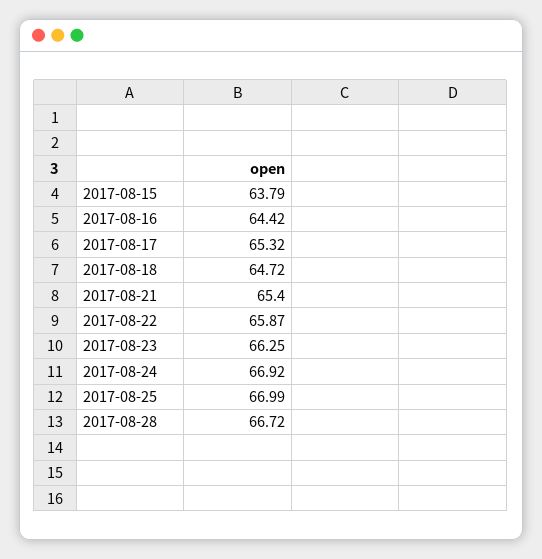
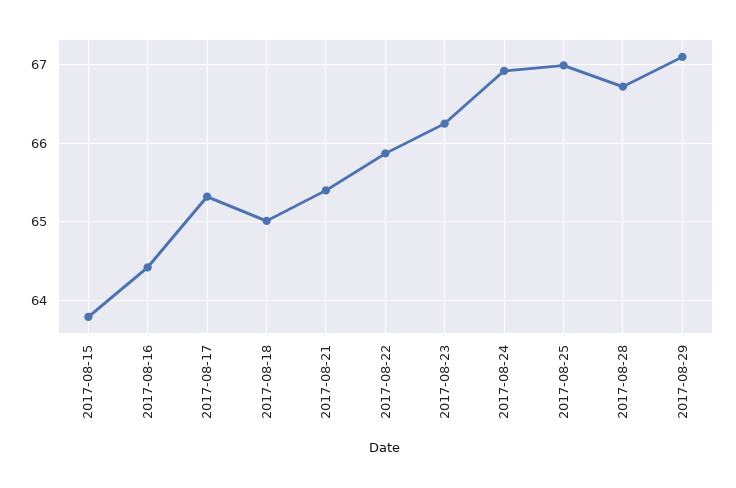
2017-08-18: 64.72 -> 65
2017-08-29: none -> 67.1

